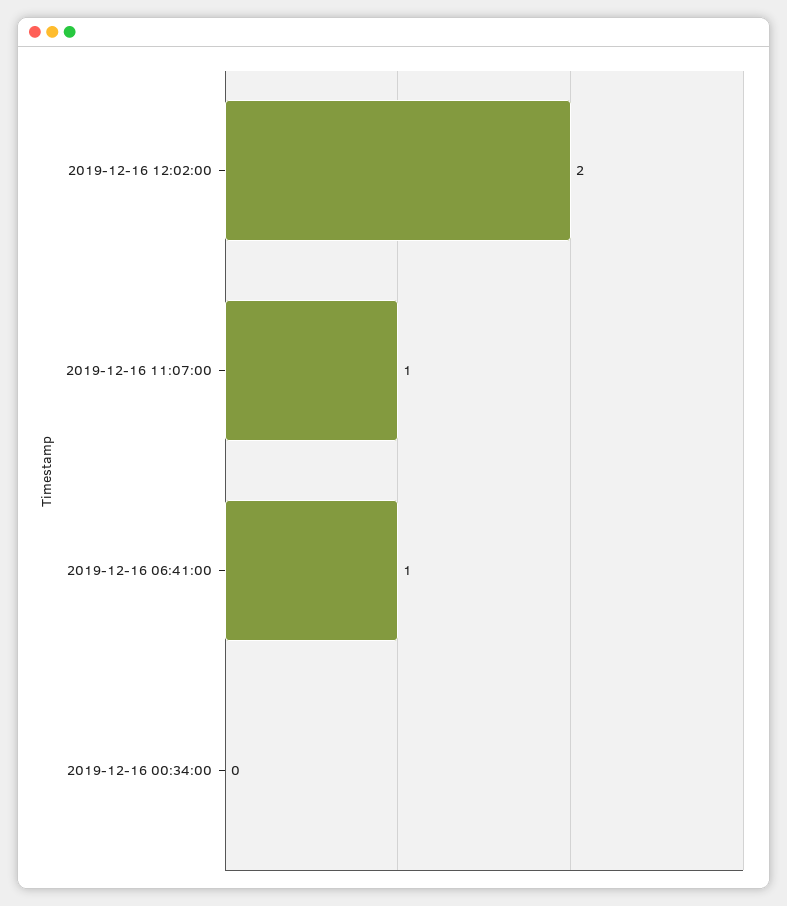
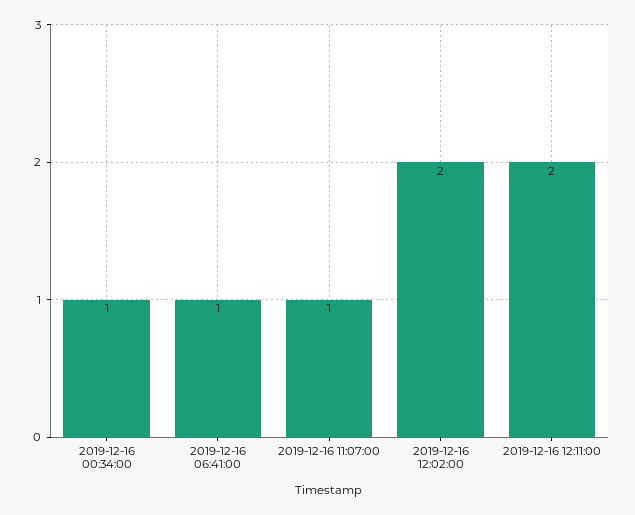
2019-12-16 00:34:00: 0 -> 1
2019-12-16 12:11:00: none -> 2

